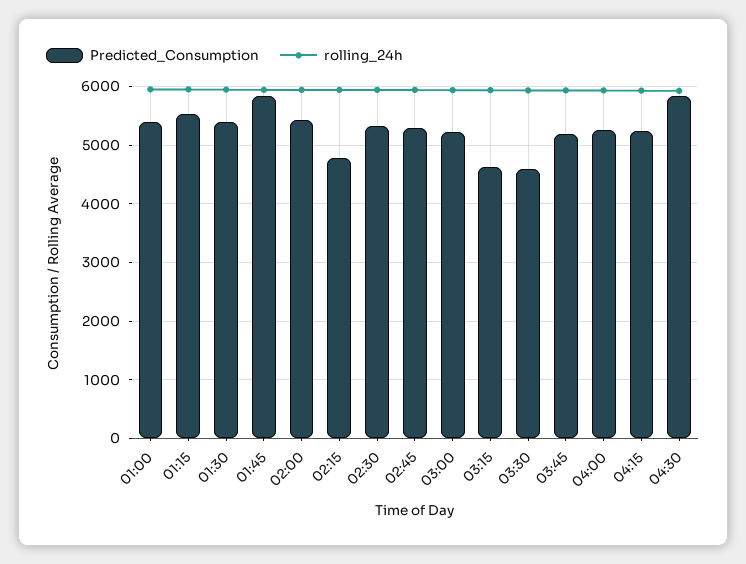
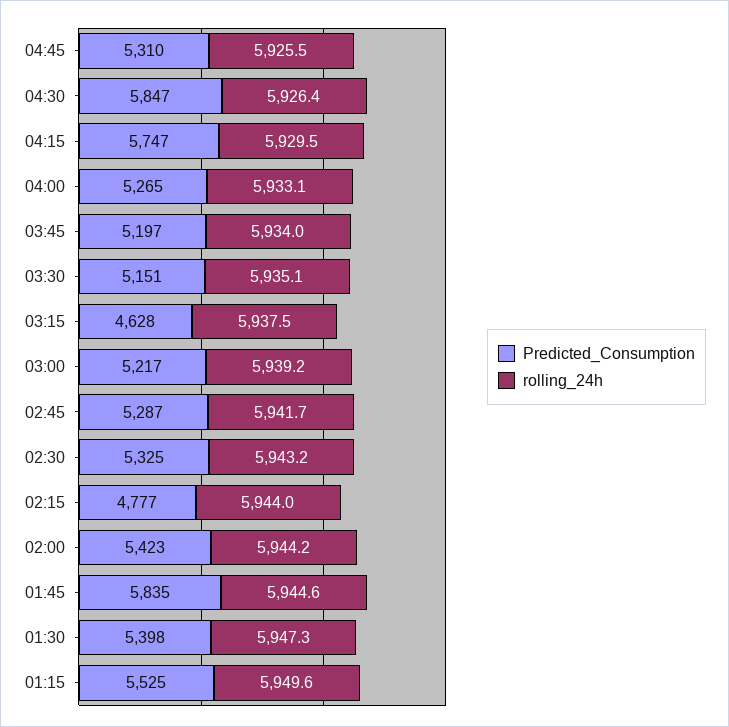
Predicted_Consumption, 01:00: 5400 -> none
rolling_24h, 01:00: 6000 -> none
Predicted_Consumption, 03:30: 4600 -> 5151
Predicted_Consumption, 04:15: 5200 -> 5747
Predicted_Consumption, 04:45: none -> 5310
rolling_24h, 04:45: none -> 5925.5

